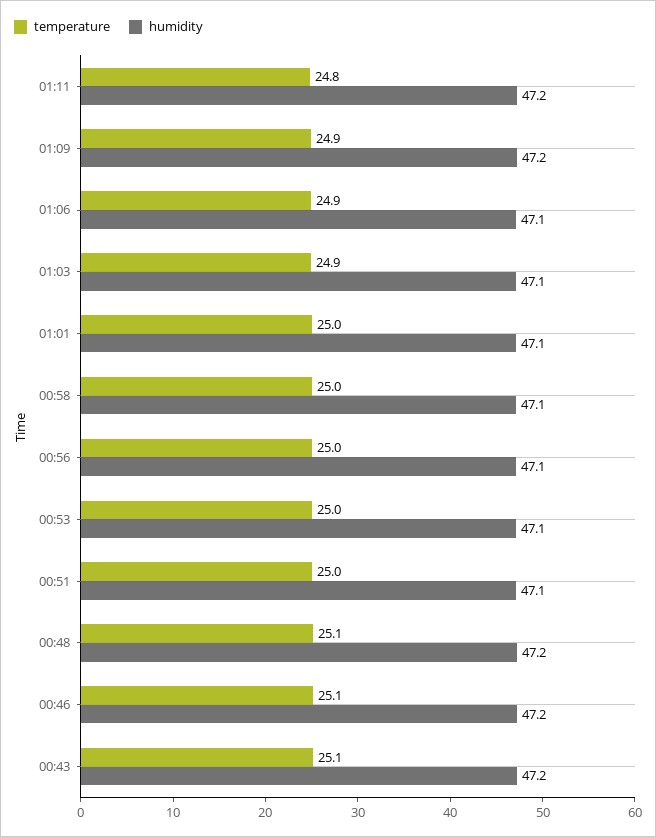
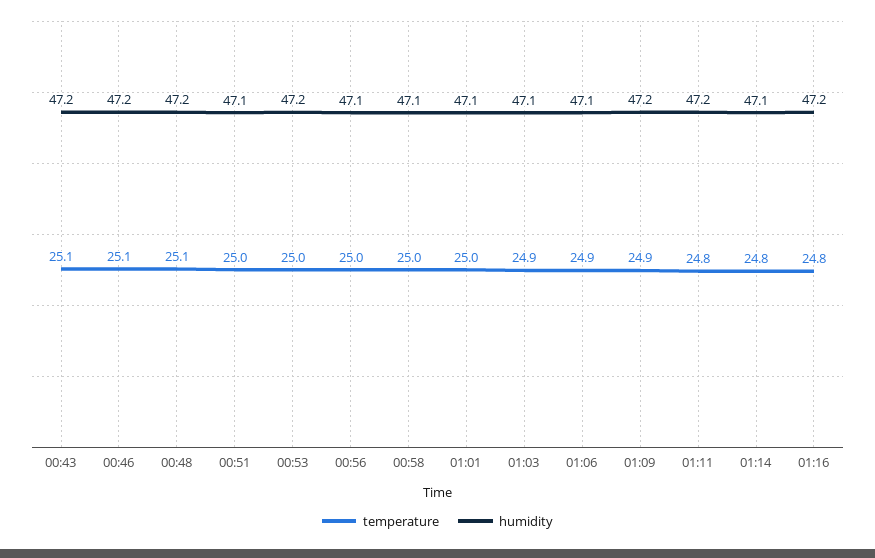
humidity, 00:53: 47.1 -> 47.2
temperature, 01:14: none -> 24.8
humidity, 01:14: none -> 47.1
temperature, 01:16: none -> 24.8
humidity, 01:16: none -> 47.2

